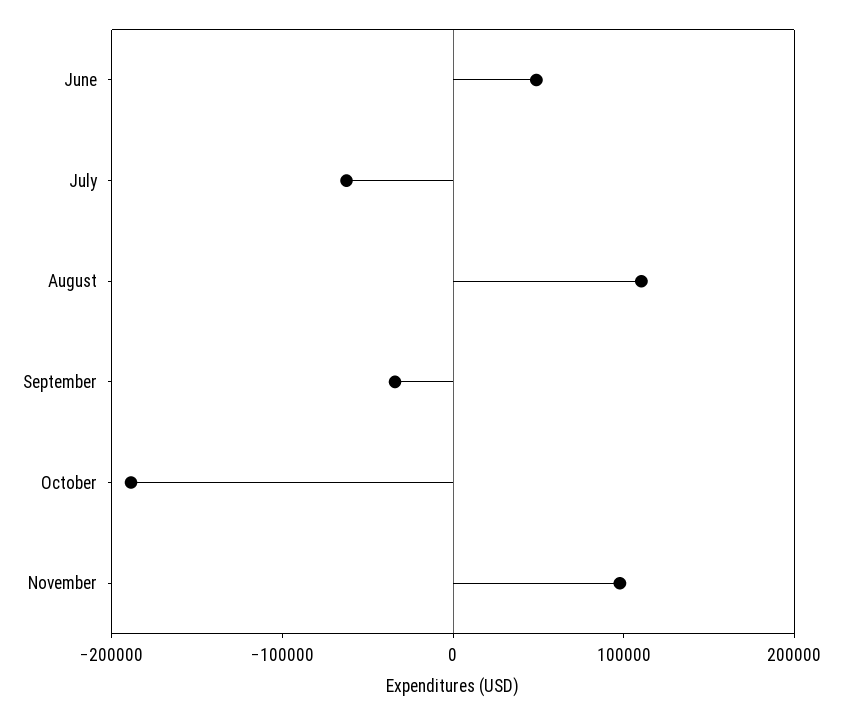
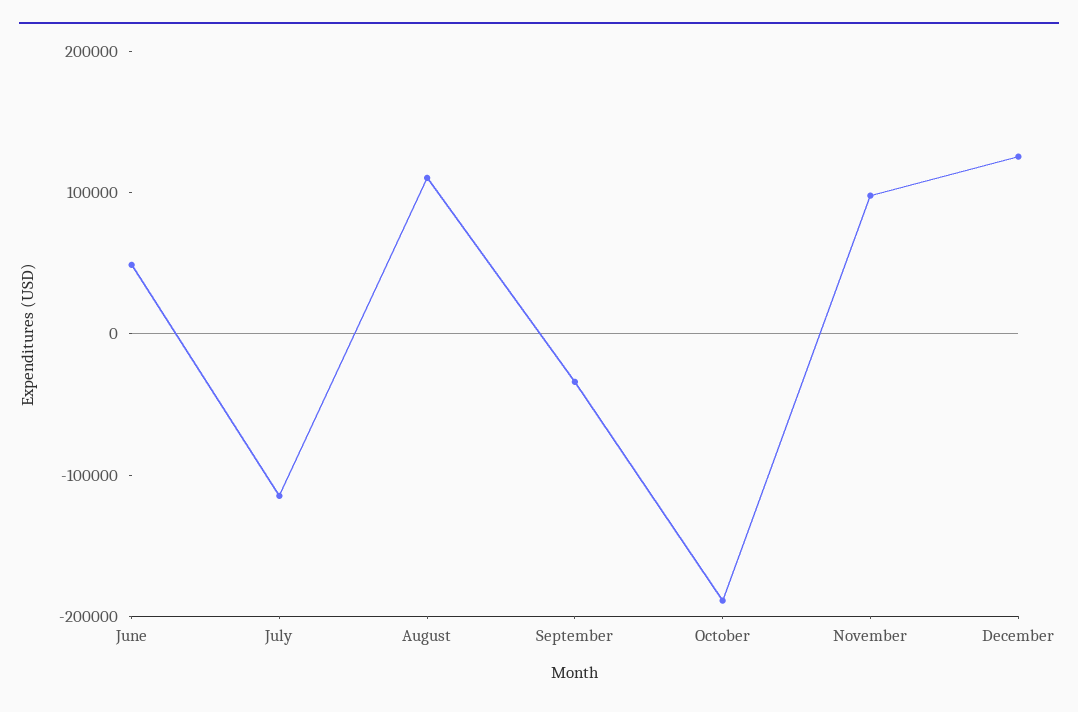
July: -60000 -> -120000
December: none -> 120000

